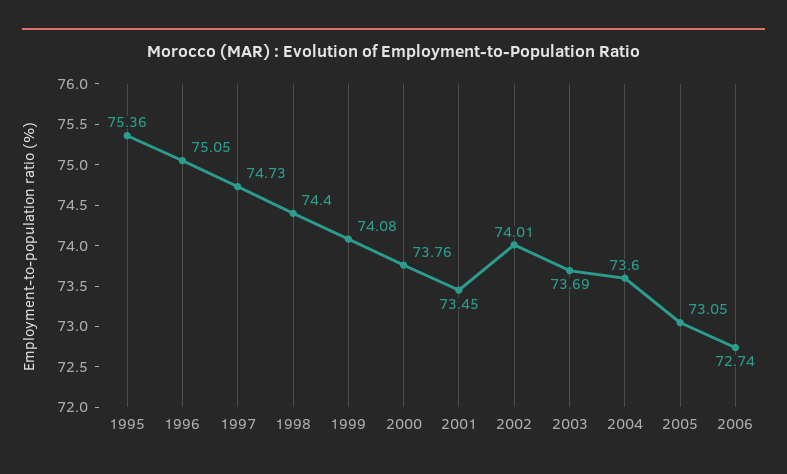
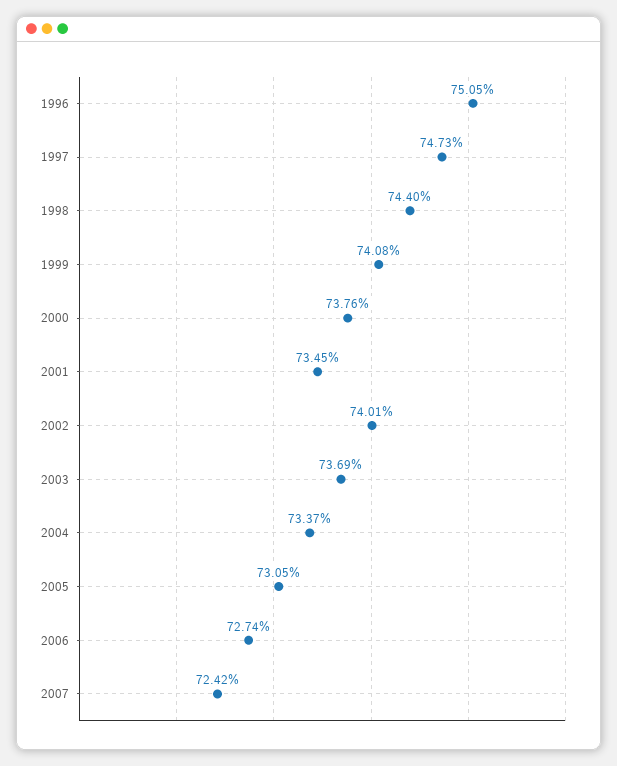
1995: 75.36 -> none
2004: 73.6 -> 73.37
2007: none -> 72.42

